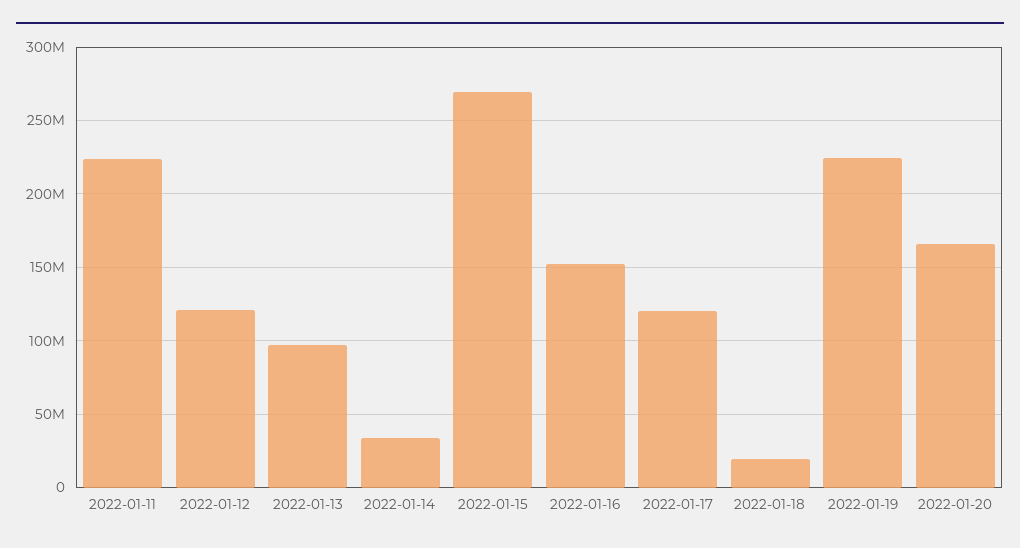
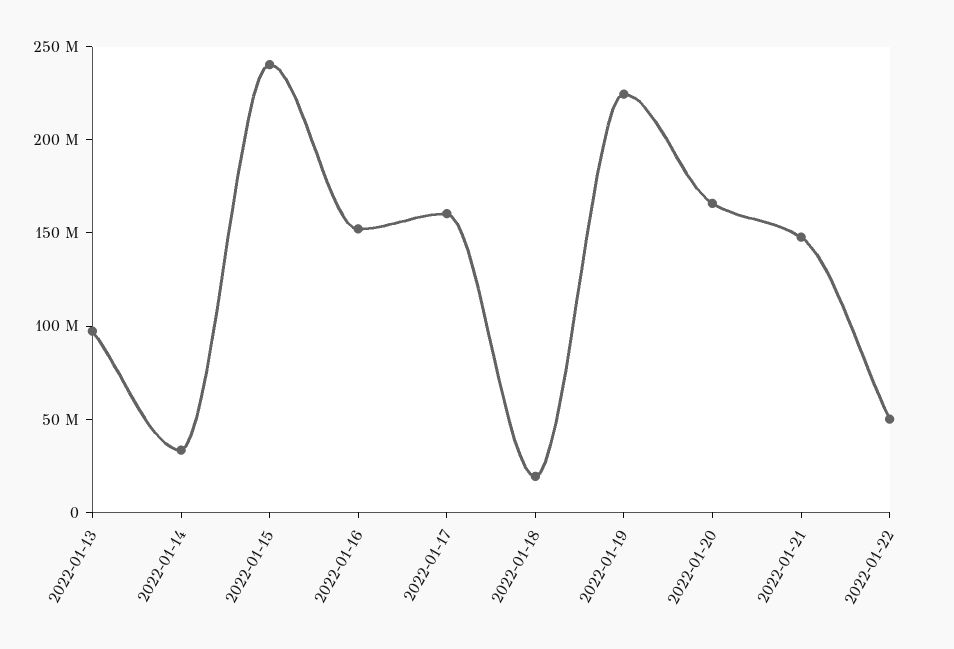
2022-01-11: 225000000 -> none
2022-01-12: 120000000 -> none
2022-01-15: 270000000 -> 240000000
2022-01-17: 120000000 -> 160000000
2022-01-21: none -> 150000000
2022-01-22: none -> 50000000

